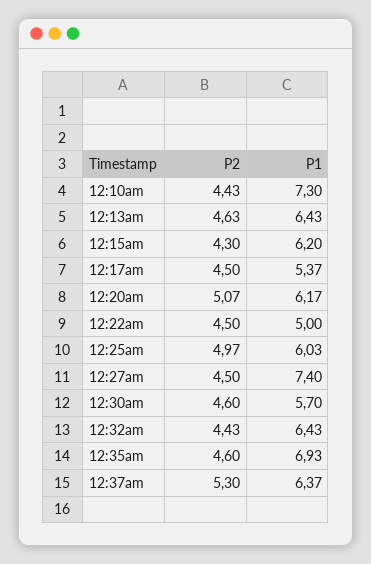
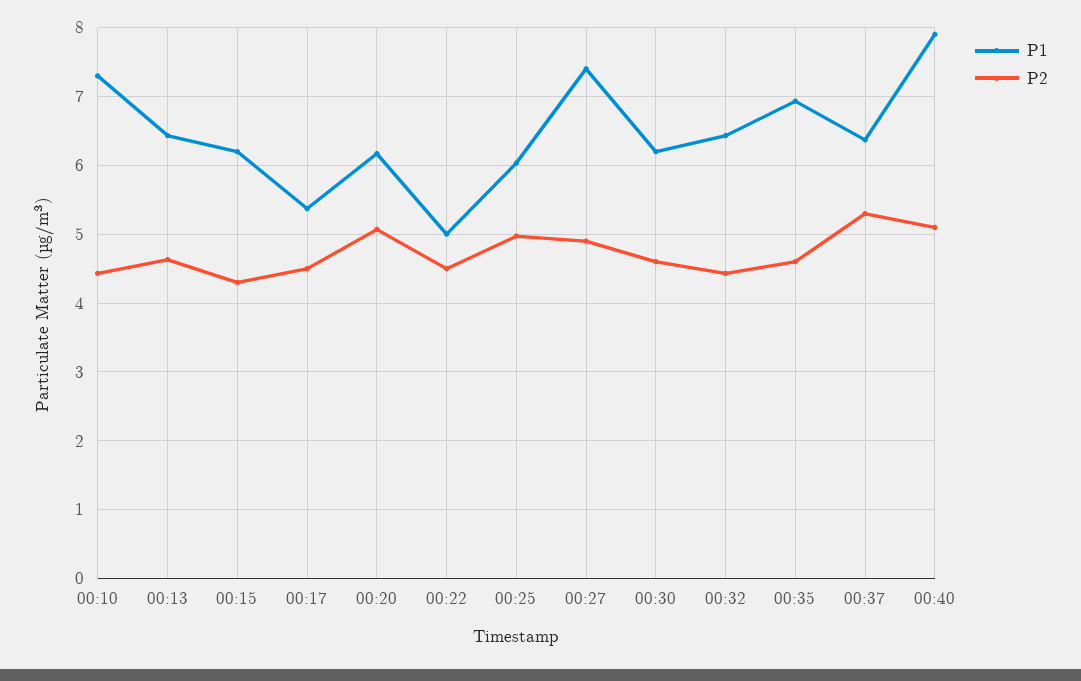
P2, 12:27am: 4.5 -> 4.9
P1, 12:30am: 5.7 -> 6.2
P1, 00:40: none -> 7.9
P2, 00:40: none -> 5.1

